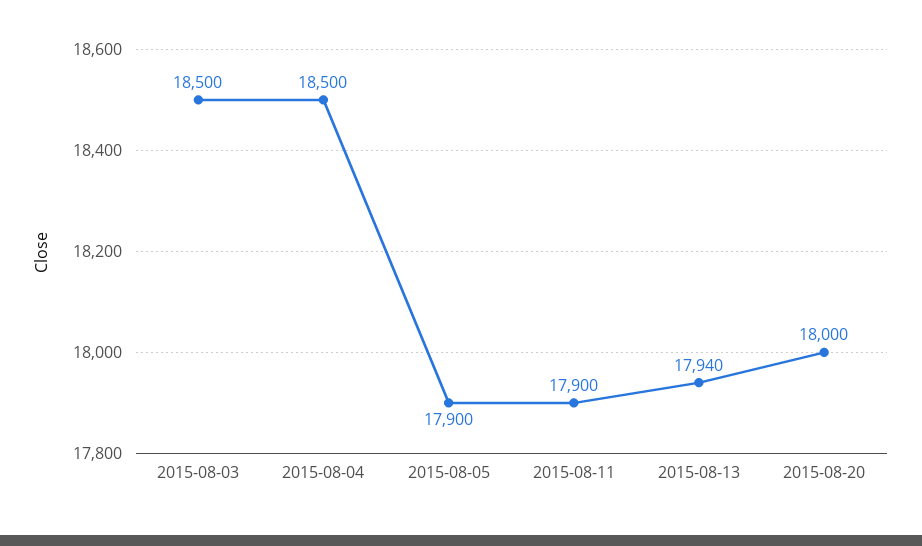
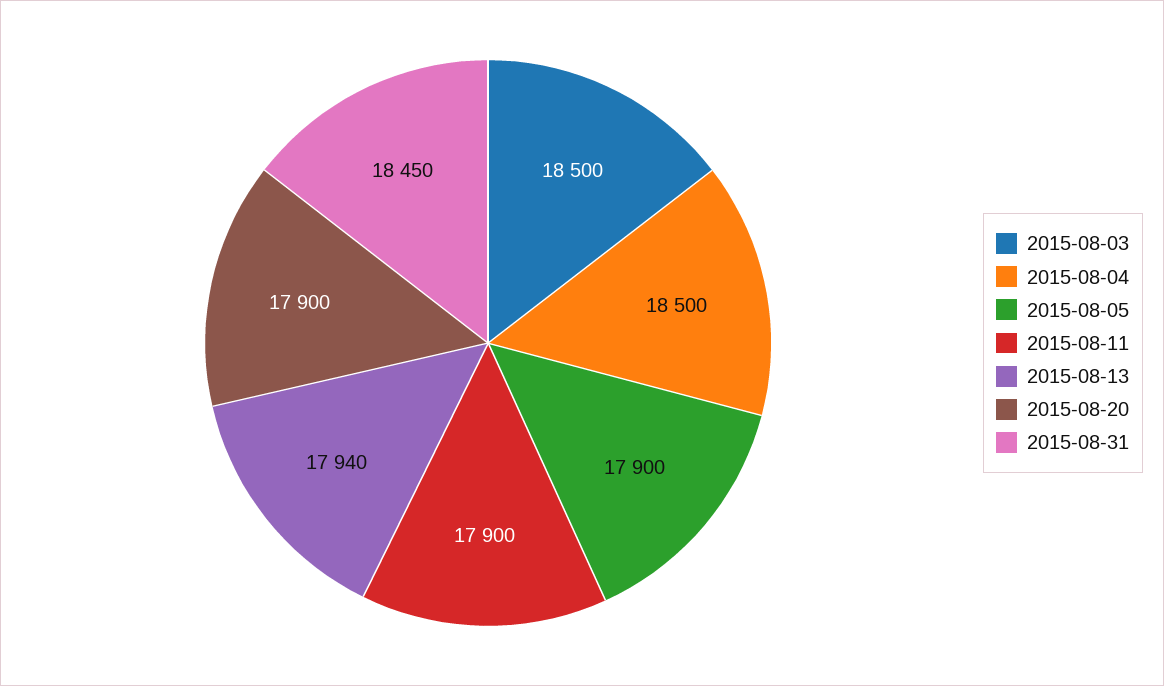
2015-08-20: 18000 -> 17900
2015-08-31: none -> 18450

